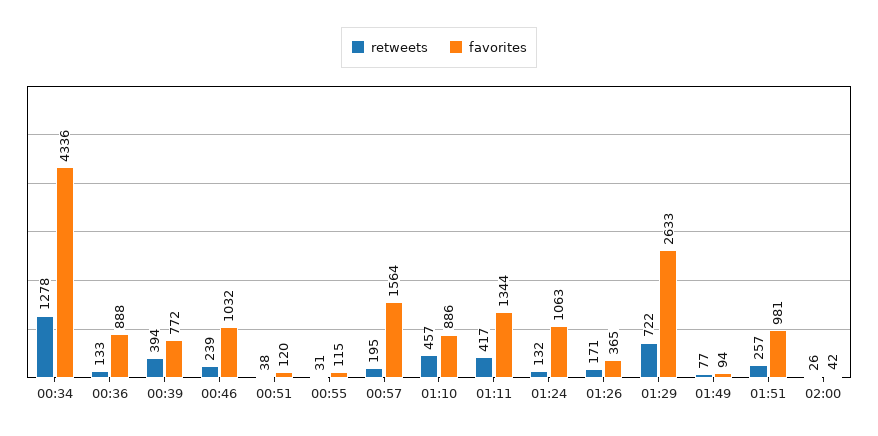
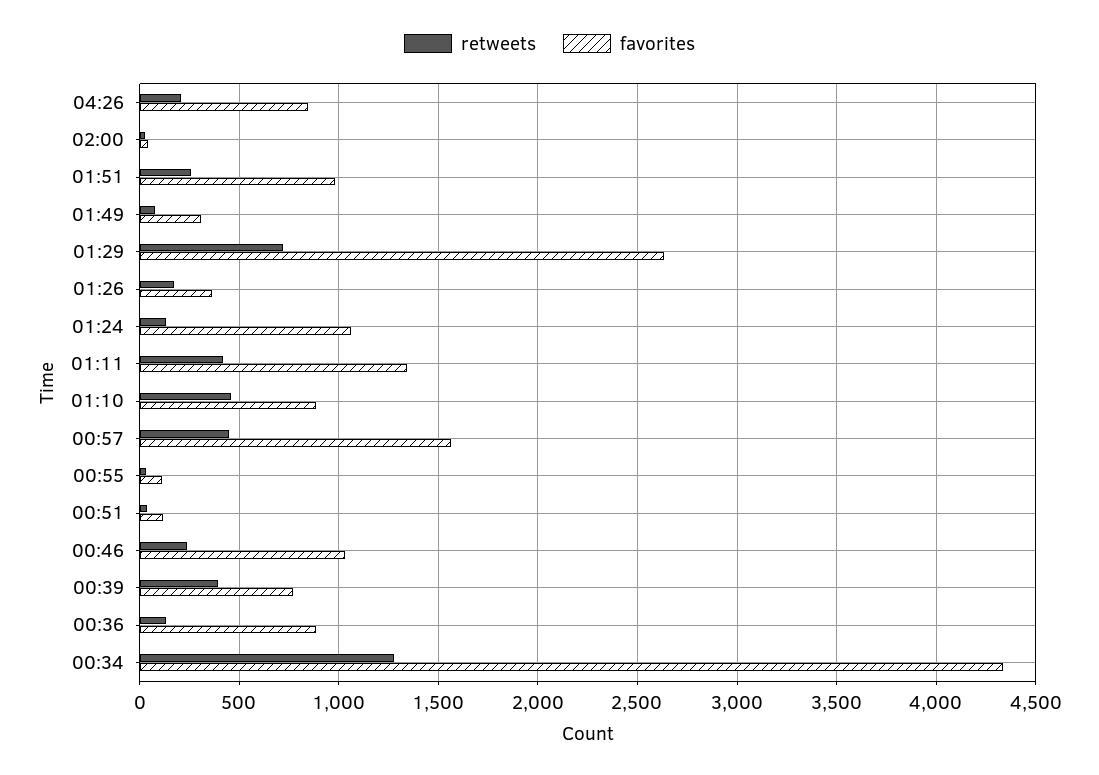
retweets, 00:57: 195 -> 450
favorites, 01:49: 94 -> 300
retweets, 04:26: none -> 200
favorites, 04:26: none -> 850

